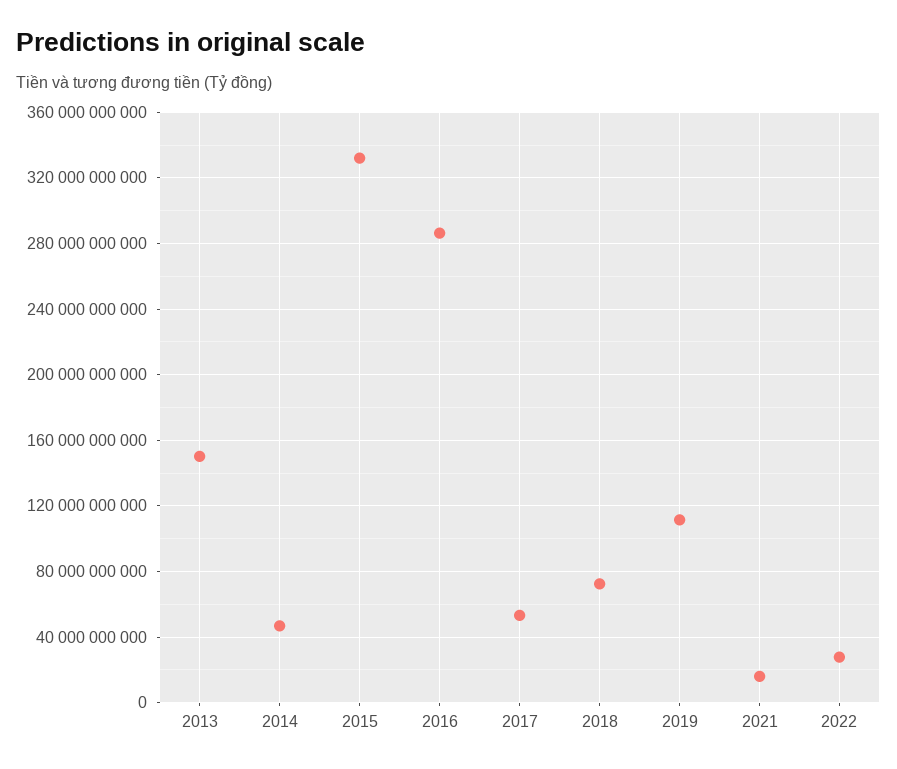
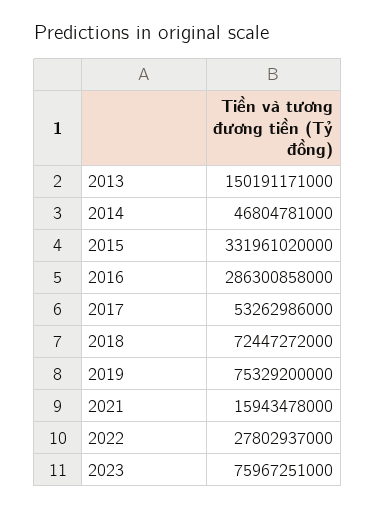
2019: 110000000000 -> 75329200000
2023: none -> 75967251000

